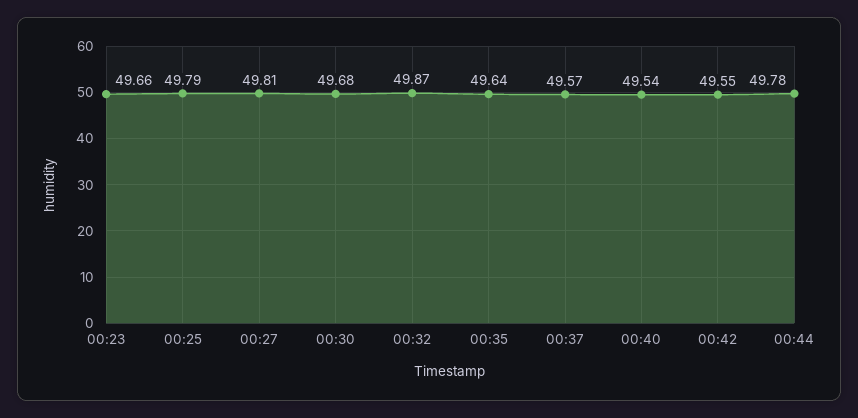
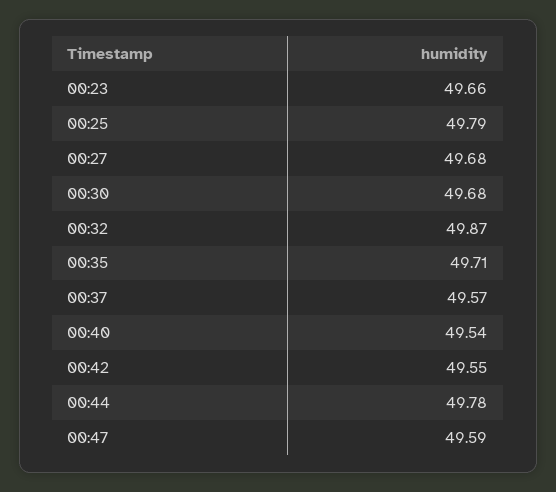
00:27: 49.81 -> 49.68
00:35: 49.64 -> 49.71
00:47: none -> 49.59

